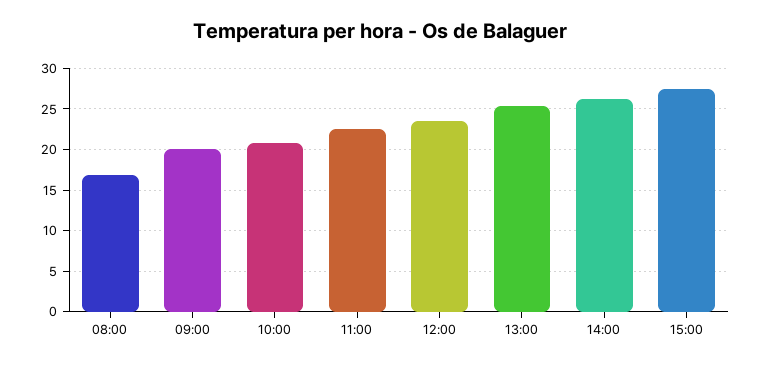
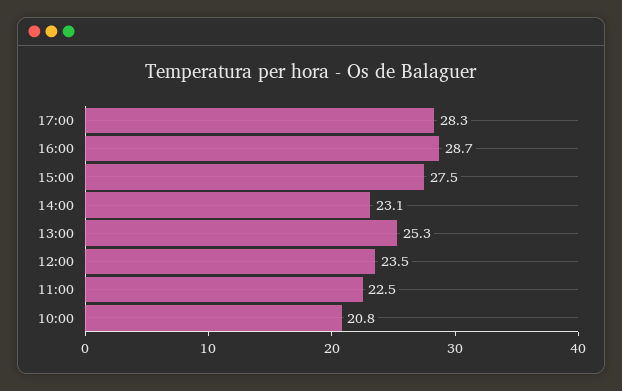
08:00: 17 -> none
09:00: 20 -> none
14:00: 26 -> 23.1
17:00: none -> 28.3
16:00: none -> 28.7

